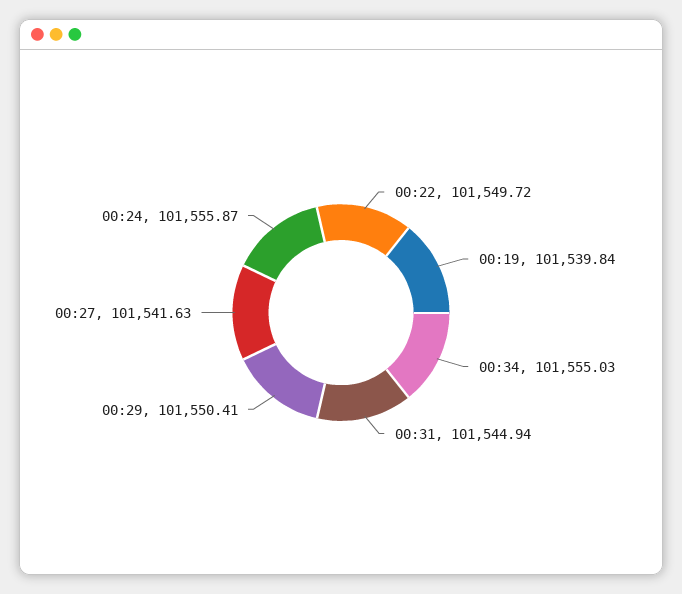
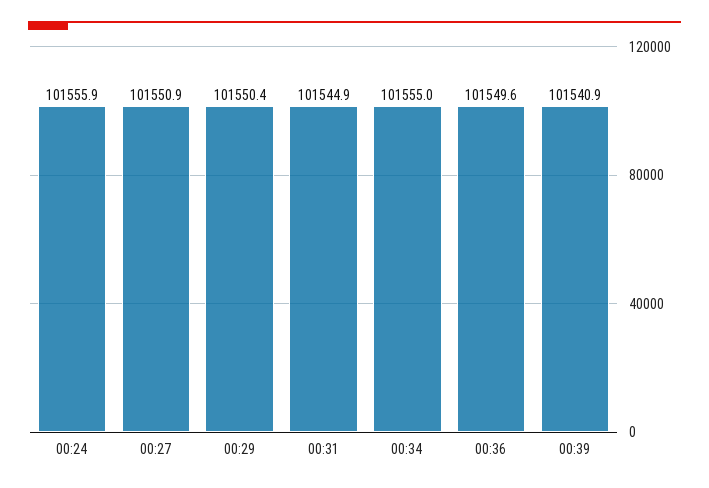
00:22: 101549.72 -> none
00:19: 101539.84 -> none
00:27: 101541.63 -> 101550.9
00:36: none -> 101549.6
00:39: none -> 101540.9

